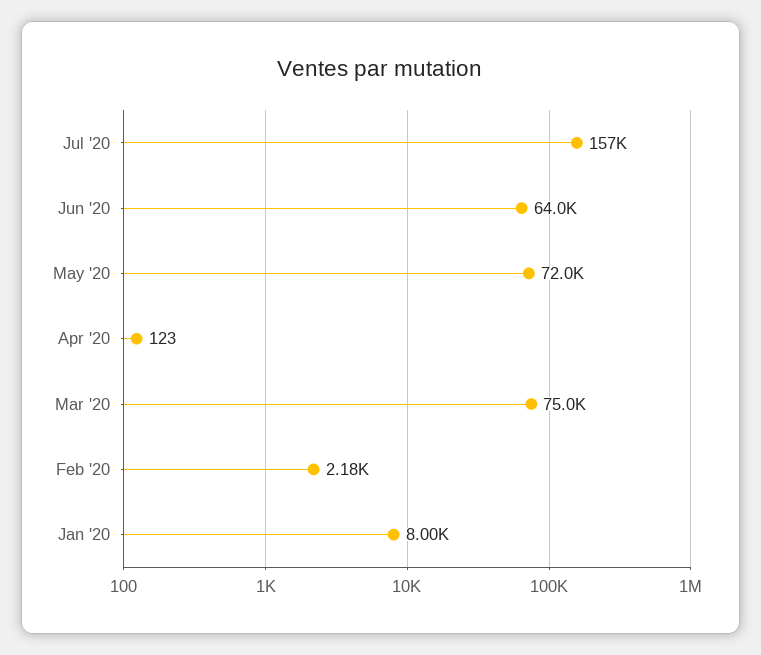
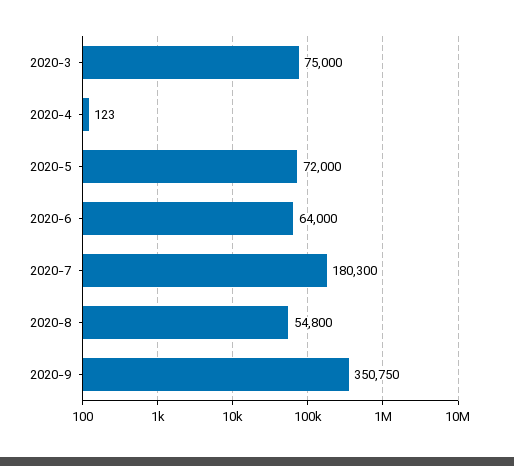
Jul '20: 157000 -> 180300
Feb '20: 2180 -> none
Jan '20: 8000 -> none
2020-8: none -> 54800
2020-9: none -> 350750

